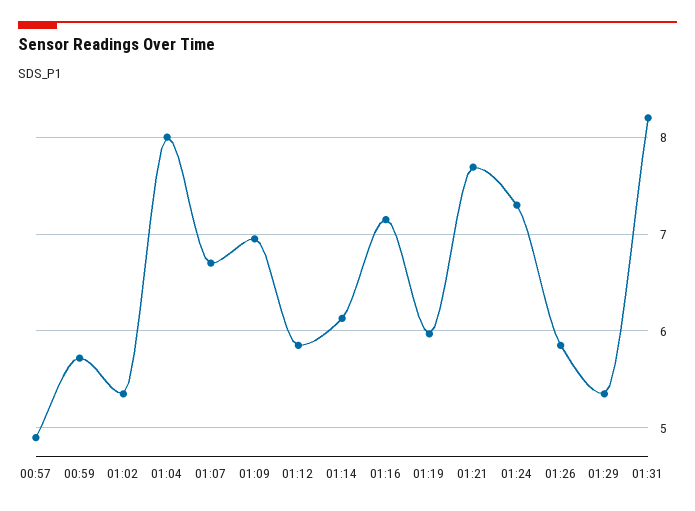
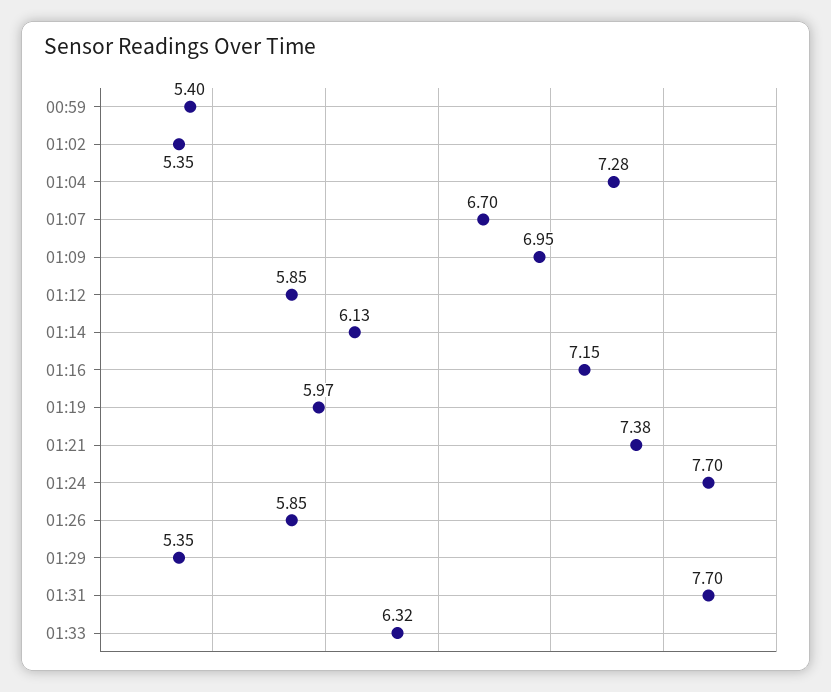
00:57: 4.9 -> none
00:59: 5.7 -> 5.4
01:04: 8 -> 7.28
01:21: 7.7 -> 7.38
01:24: 7.3 -> 7.7
01:31: 8.2 -> 7.7
01:33: none -> 6.32

